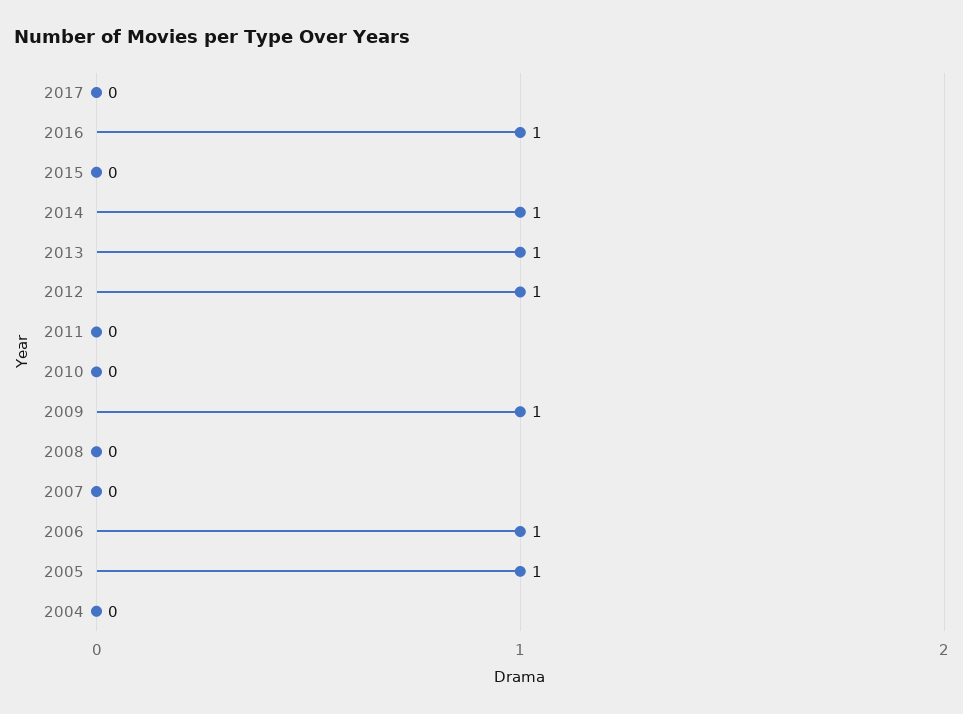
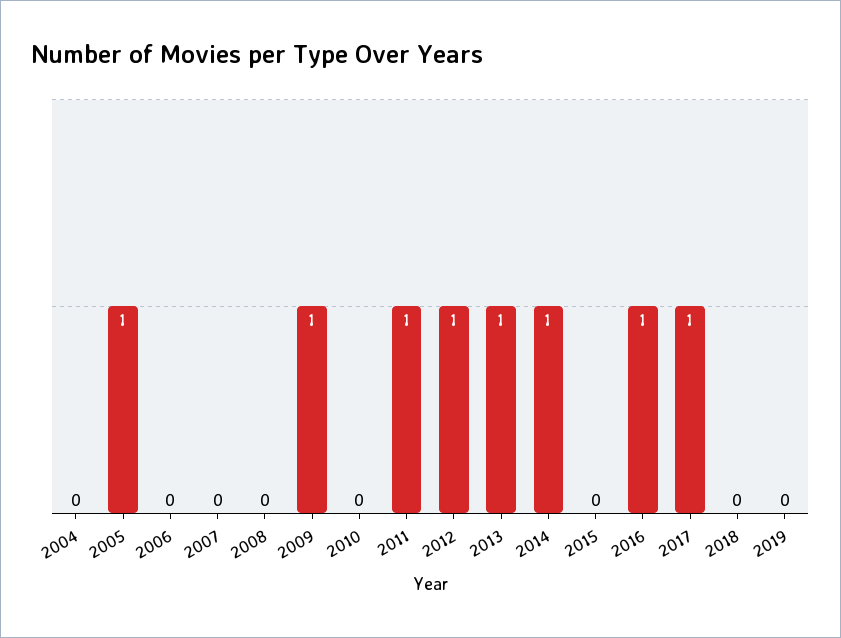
2017: 0 -> 1
2011: 0 -> 1
2006: 1 -> 0
2018: none -> 0
2019: none -> 0

